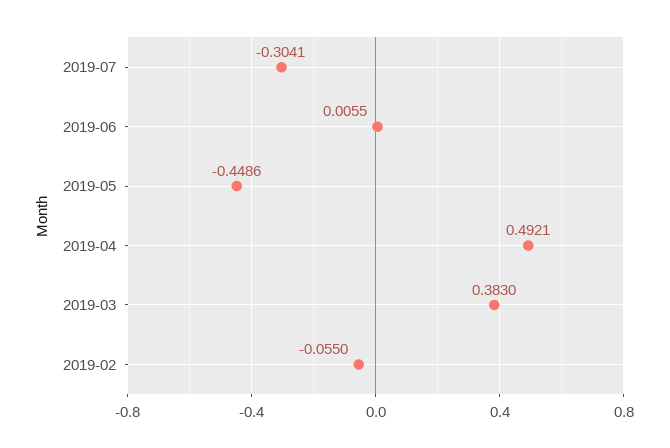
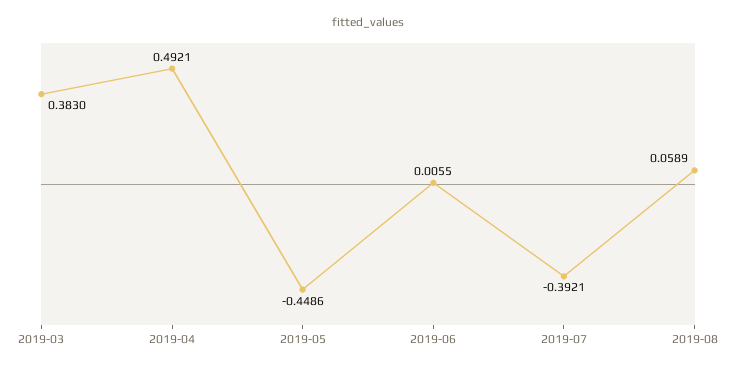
2019-07: -0.3041 -> -0.3921
2019-02: -0.055 -> none
2019-08: none -> 0.0589

